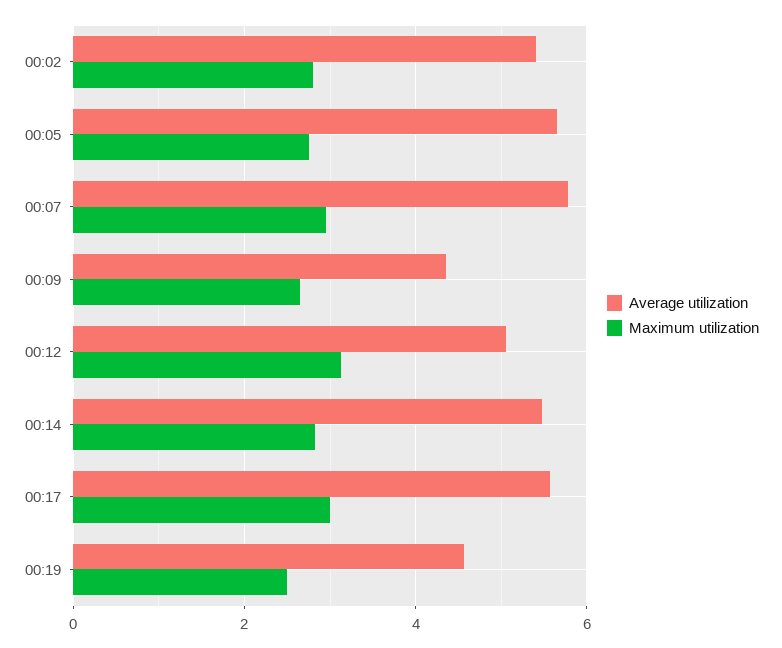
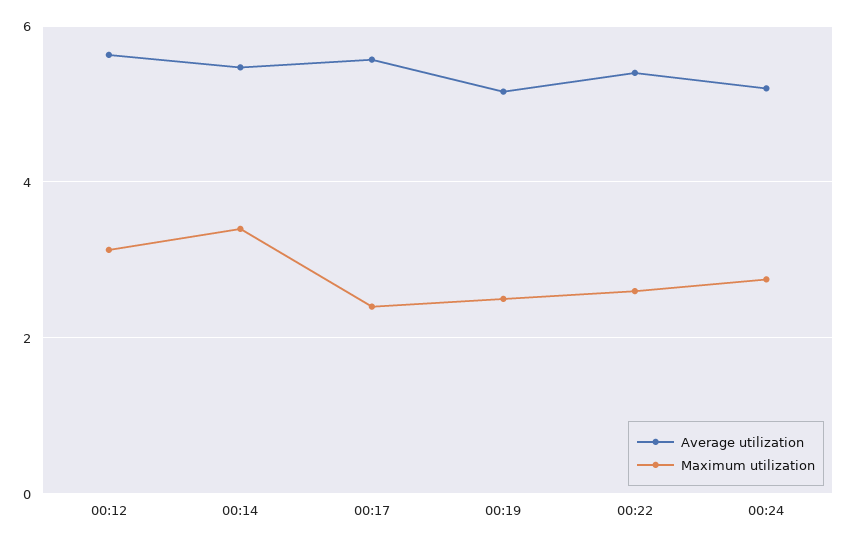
Average utilization, 00:02: 5.4 -> none
Maximum utilization, 00:02: 2.8 -> none
Average utilization, 00:05: 5.6 -> none
Maximum utilization, 00:05: 2.8 -> none
Average utilization, 00:07: 5.8 -> none
Maximum utilization, 00:07: 3 -> none
Average utilization, 00:09: 4.4 -> none
Maximum utilization, 00:09: 2.6 -> none
Average utilization, 00:12: 5 -> 5.6
Maximum utilization, 00:14: 2.8 -> 3.4
Maximum utilization, 00:17: 3 -> 2.4
Average utilization, 00:19: 4.6 -> 5.2
Average utilization, 00:22: none -> 5.4
Maximum utilization, 00:22: none -> 2.6
Average utilization, 00:24: none -> 5.2
Maximum utilization, 00:24: none -> 2.8

